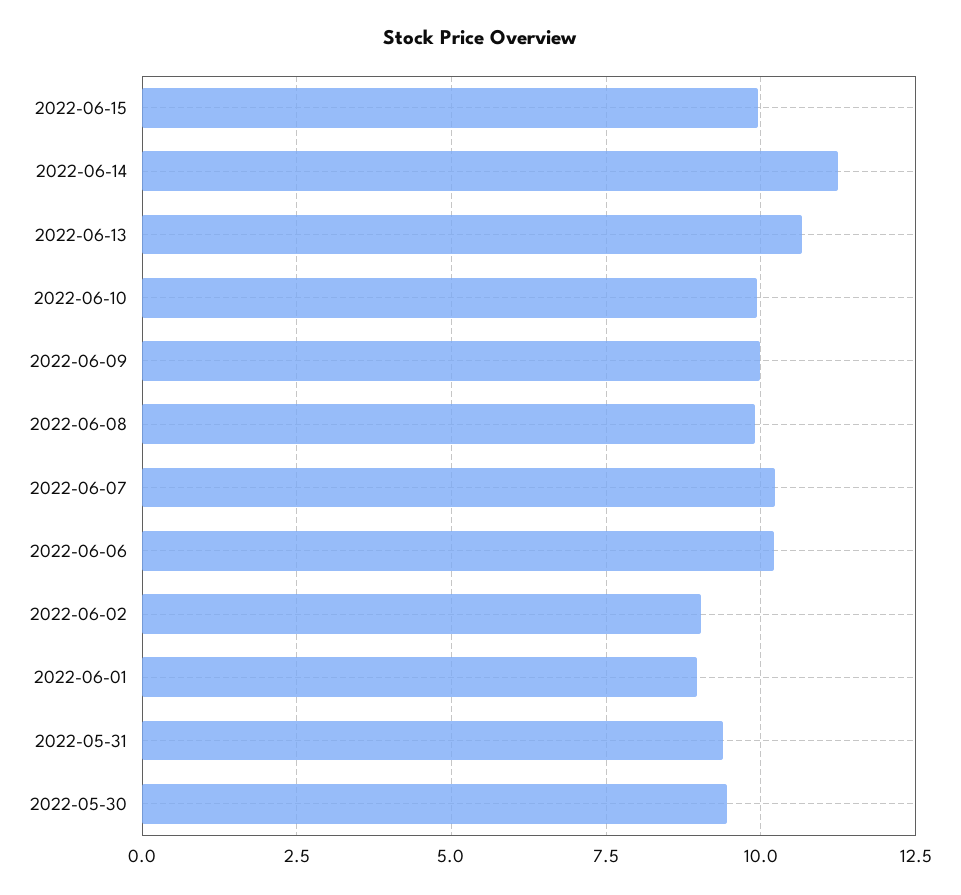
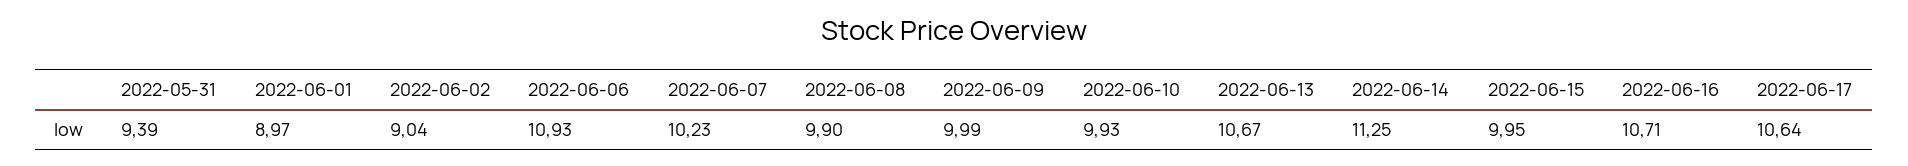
2022-06-06: 10.25 -> 10.93
2022-05-30: 9.5 -> none
2022-06-16: none -> 10.71
2022-06-17: none -> 10.64

